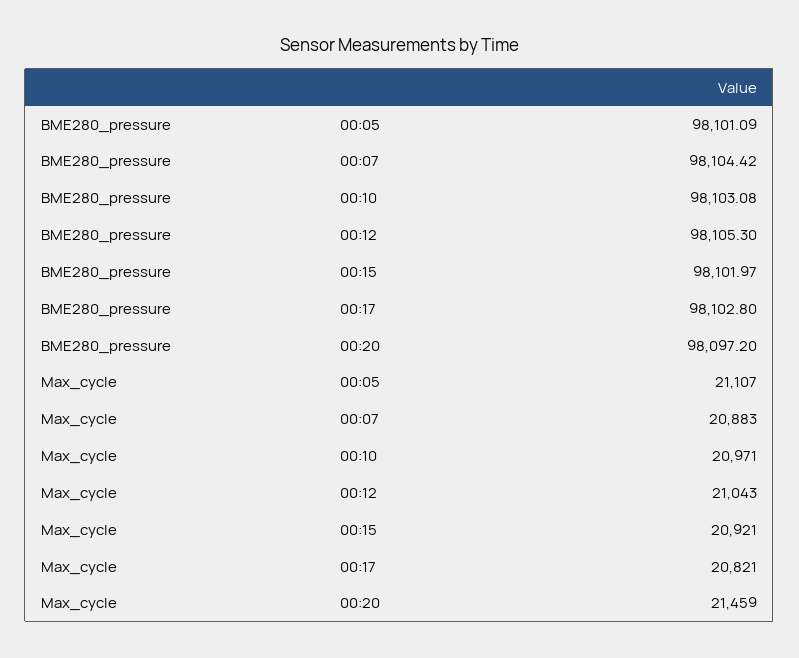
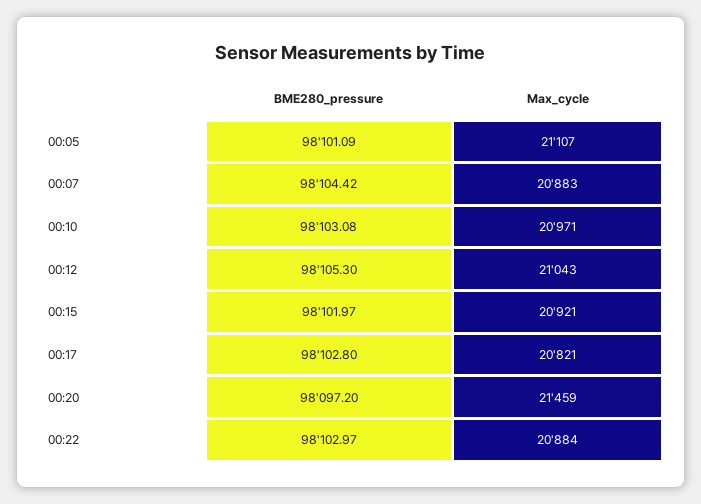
BME280_pressure, 00:22: none -> 98102.97
Max_cycle, 00:22: none -> 20884

